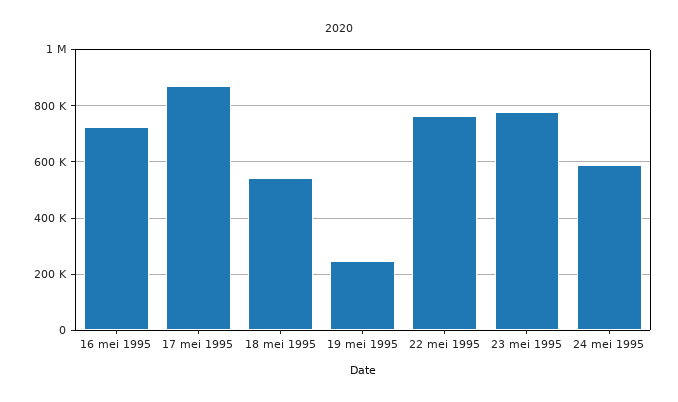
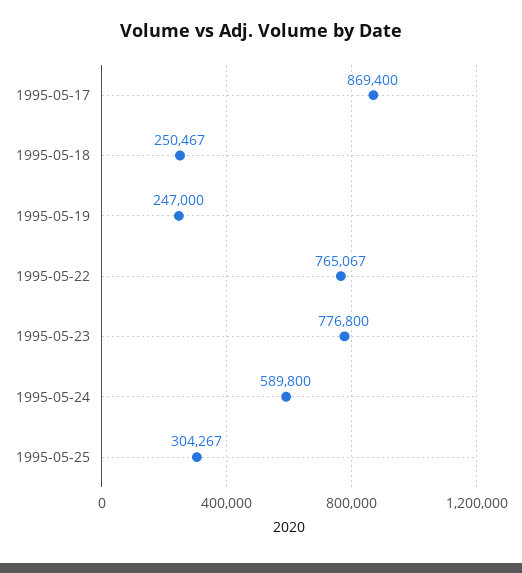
16 mei 1995: 725000 -> none
18 mei 1995: 550000 -> 250467
1995-05-25: none -> 304267

